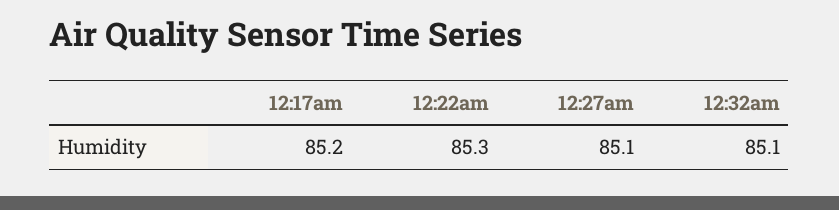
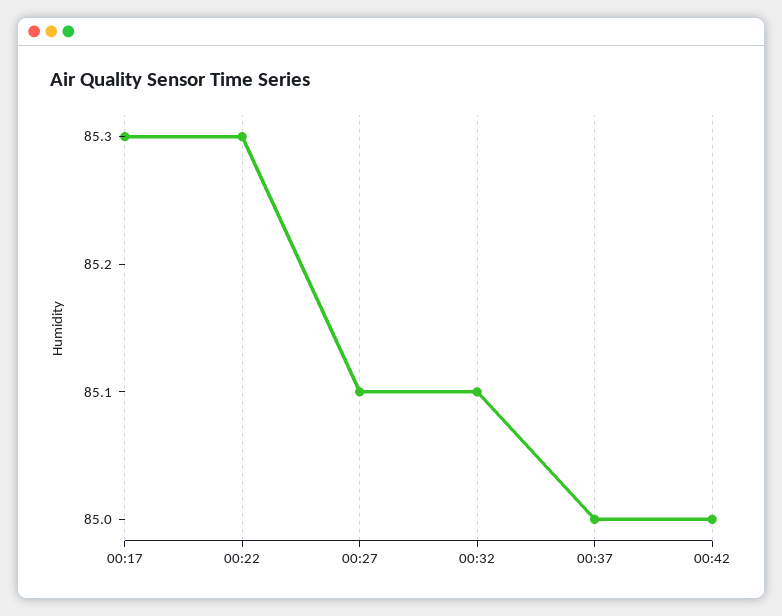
12:17am: 85.2 -> 85.3
00:37: none -> 85
00:42: none -> 85

